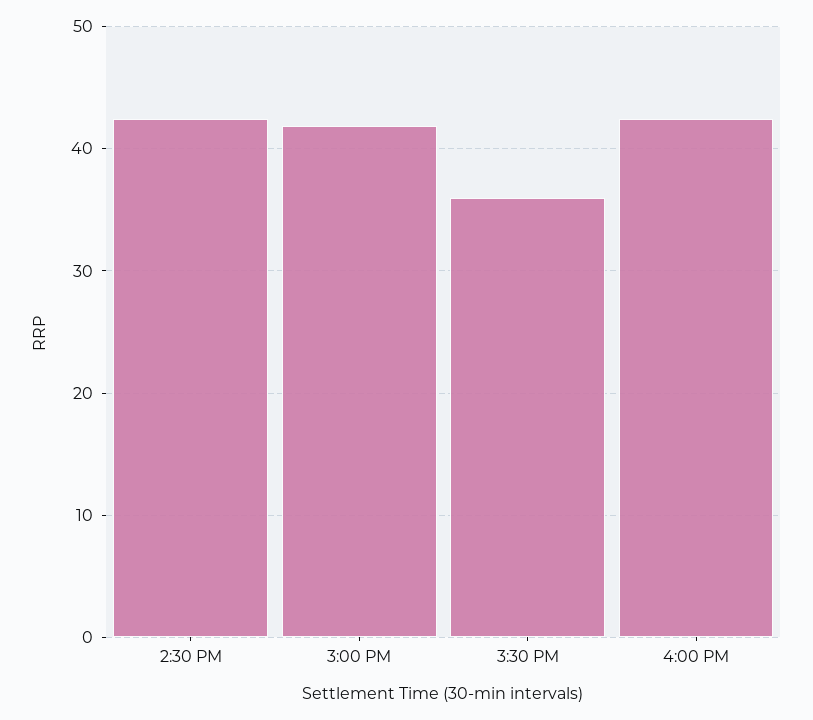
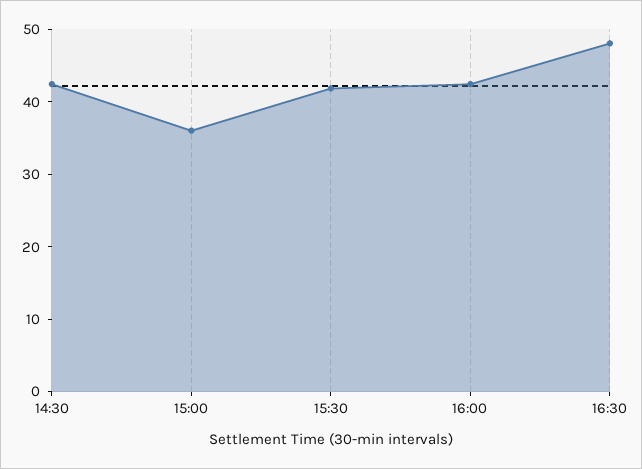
3:00 PM: 42 -> 36
3:30 PM: 36 -> 42
16:30: none -> 48

